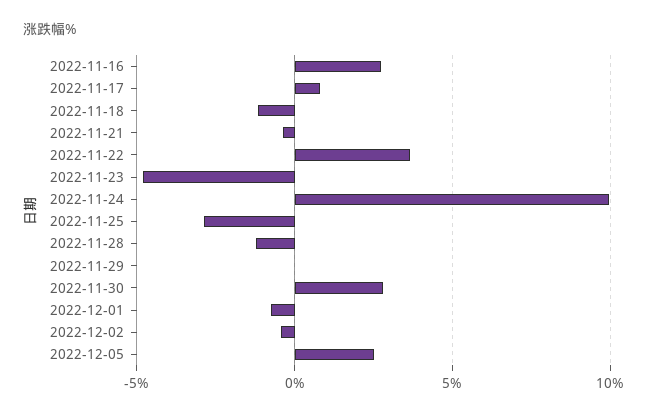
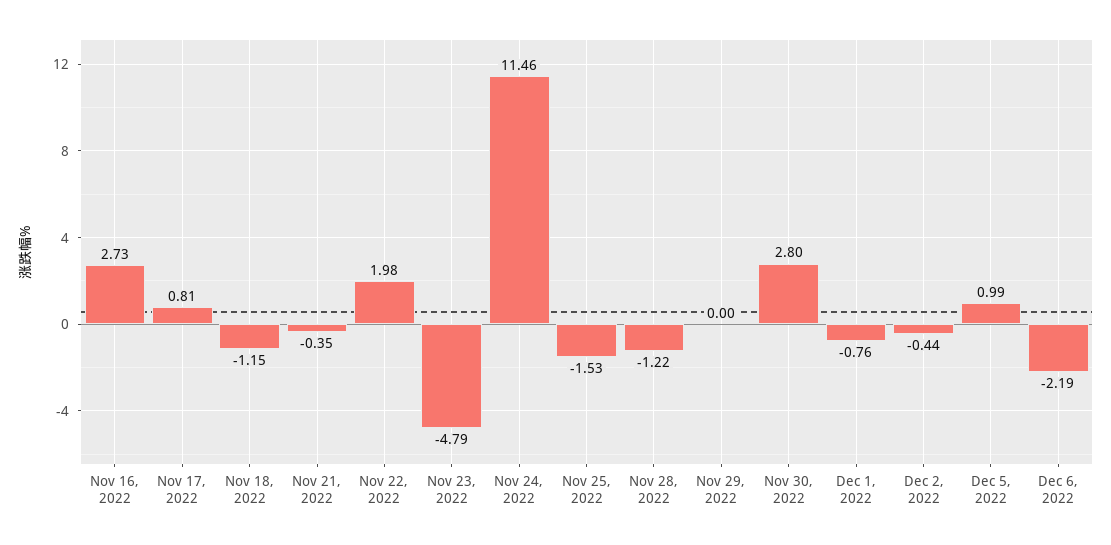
2022-11-22: 3.5 -> 1.98
2022-11-24: 10 -> 11.46
2022-11-25: -3 -> -1.53
2022-12-05: 2.5 -> 0.99
Dec 6, 2022: none -> -2.19

